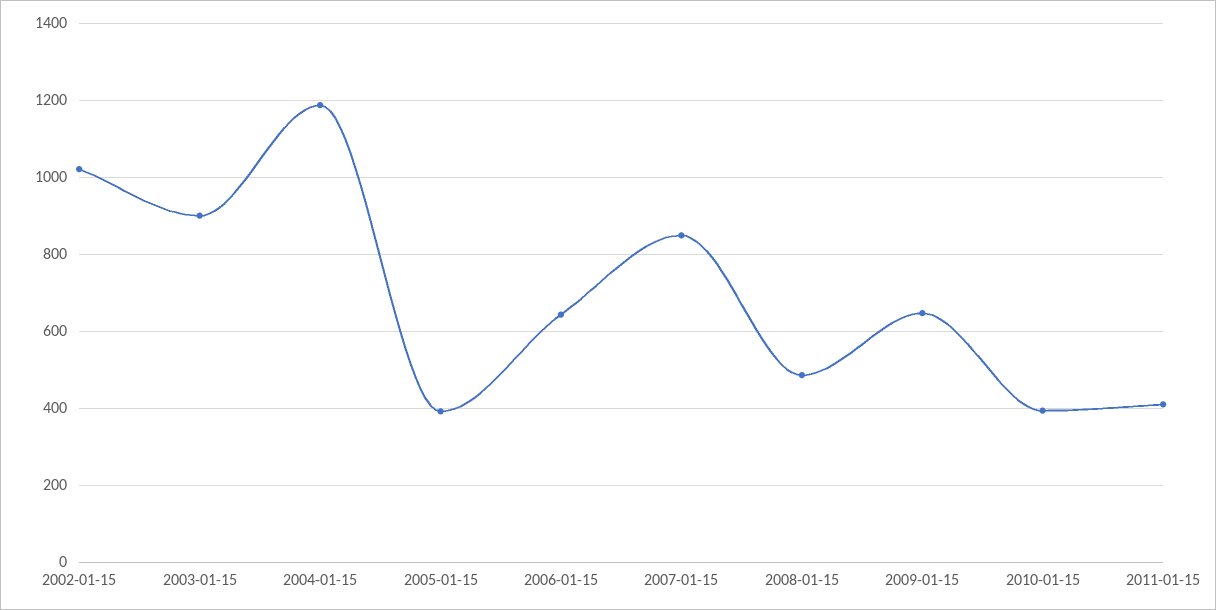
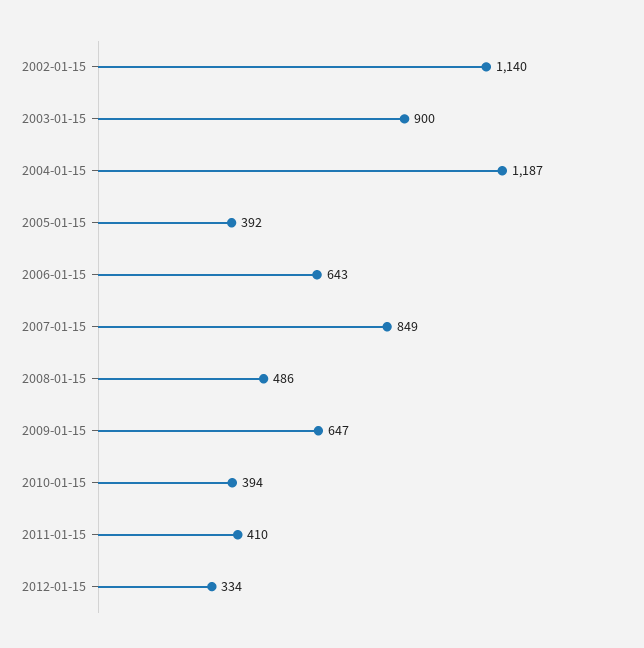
2002-01-15: 1020 -> 1140
2012-01-15: none -> 334

